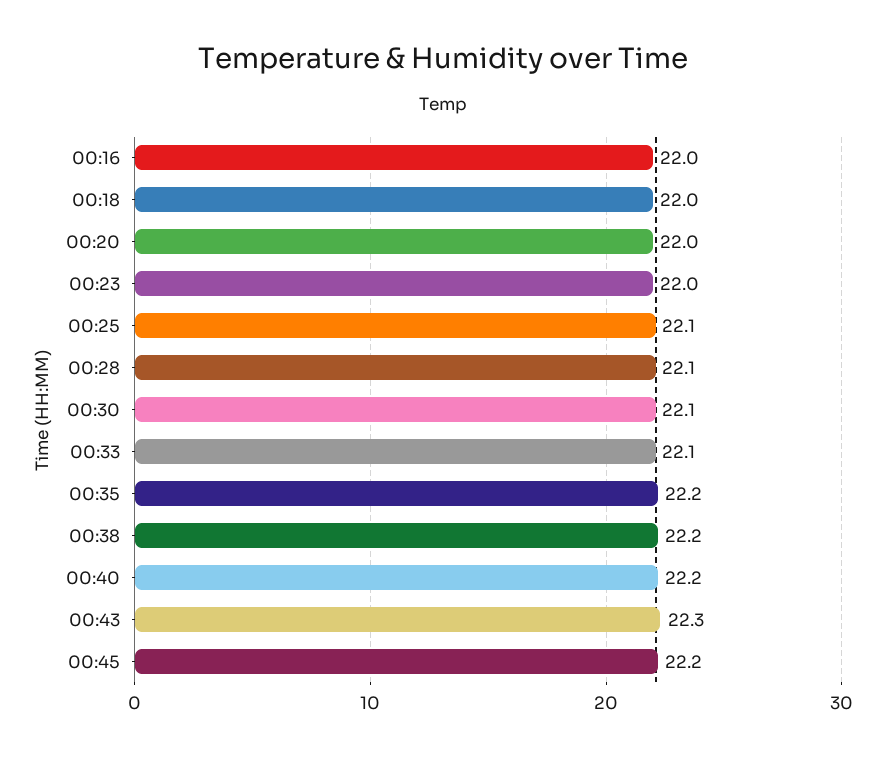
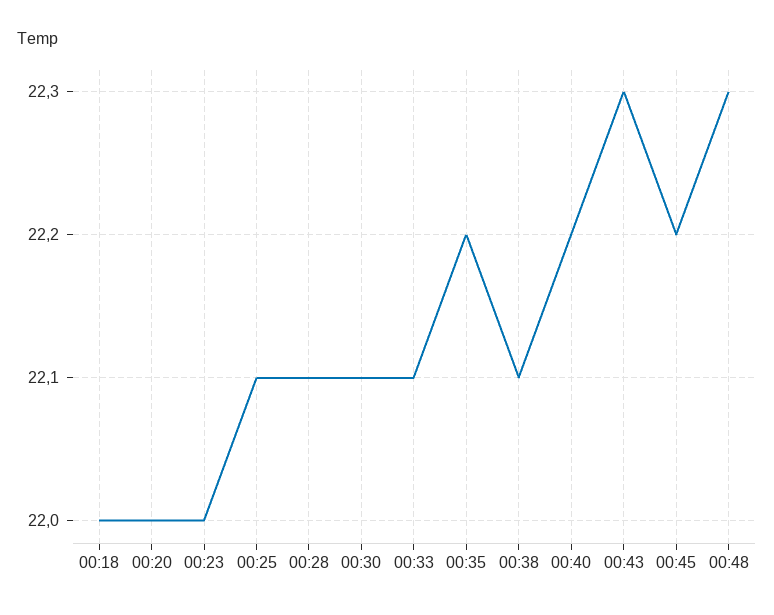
00:16: 22 -> none
00:38: 22.2 -> 22.1
00:48: none -> 22.3

